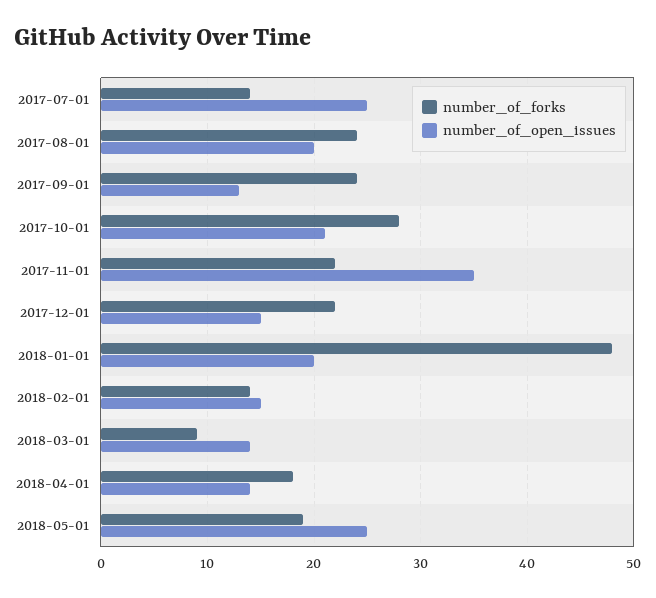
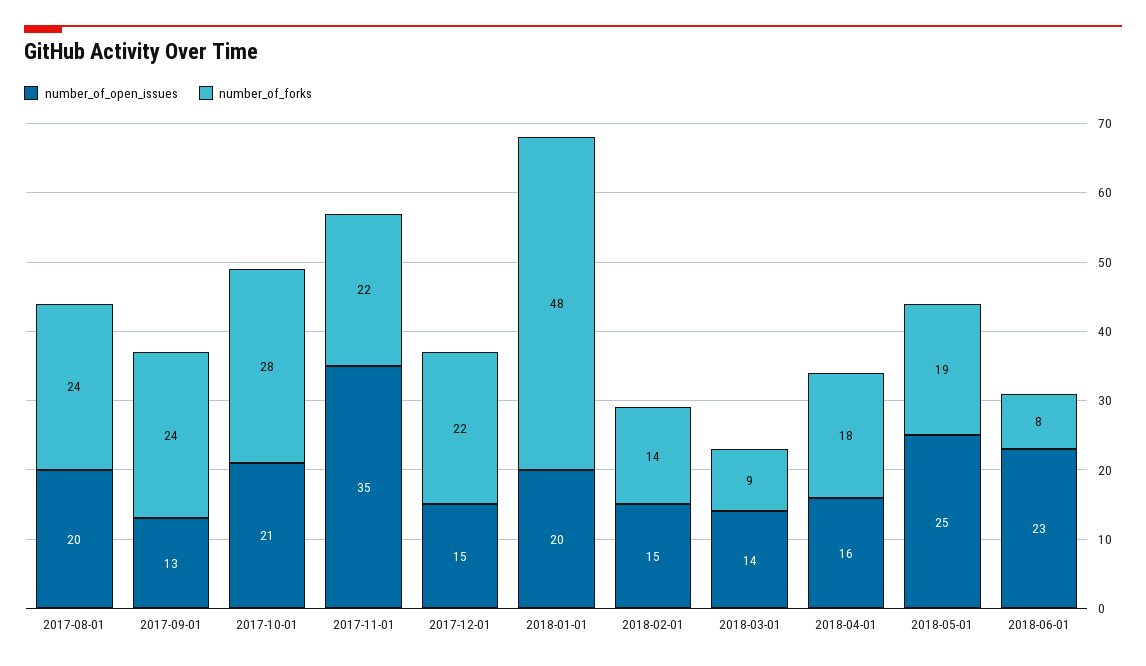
number_of_forks, 2017-07-01: 14 -> none
number_of_open_issues, 2017-07-01: 25 -> none
number_of_open_issues, 2018-04-01: 14 -> 16
number_of_open_issues, 2018-06-01: none -> 23
number_of_forks, 2018-06-01: none -> 8

